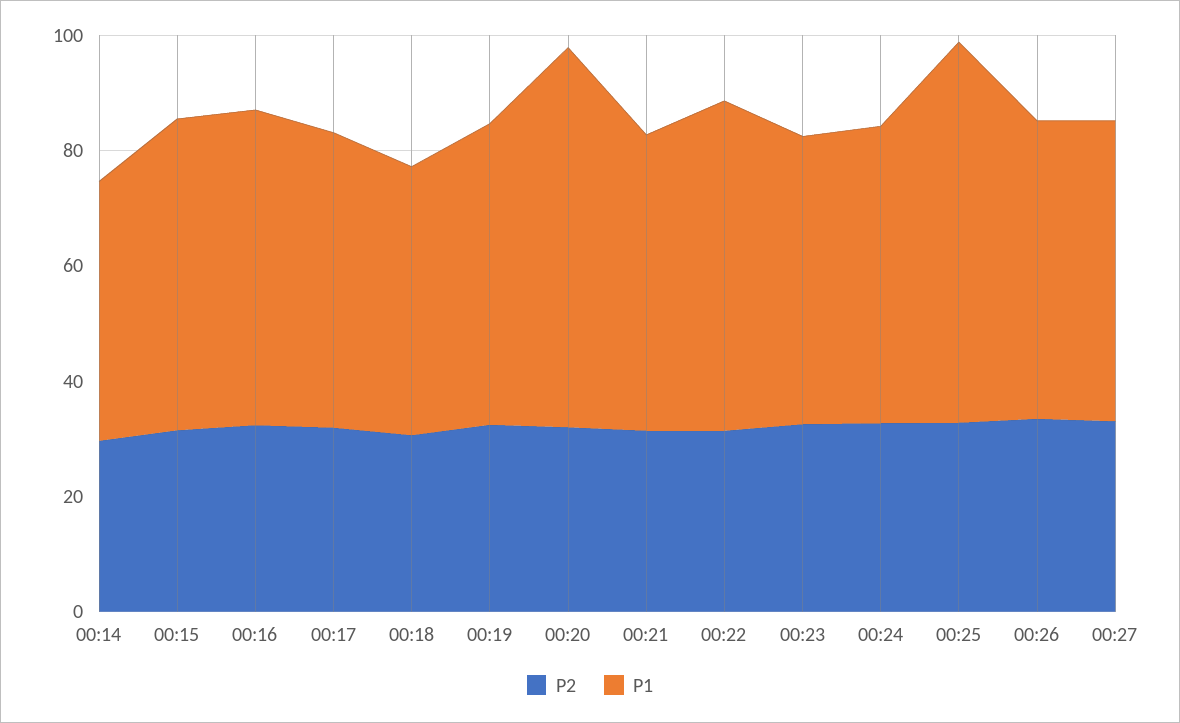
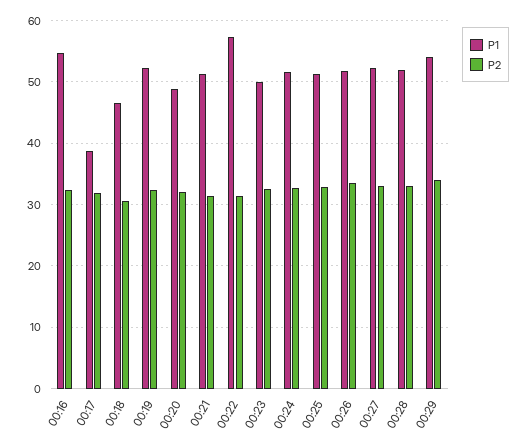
P2, 00:14: 30 -> none
P1, 00:14: 45 -> none
P2, 00:15: 30 -> none
P1, 00:15: 55 -> none
P1, 00:17: 50 -> 39
P1, 00:20: 65 -> 49
P1, 00:25: 65 -> 51
P1, 00:28: none -> 52
P2, 00:28: none -> 33
P1, 00:29: none -> 54
P2, 00:29: none -> 34

